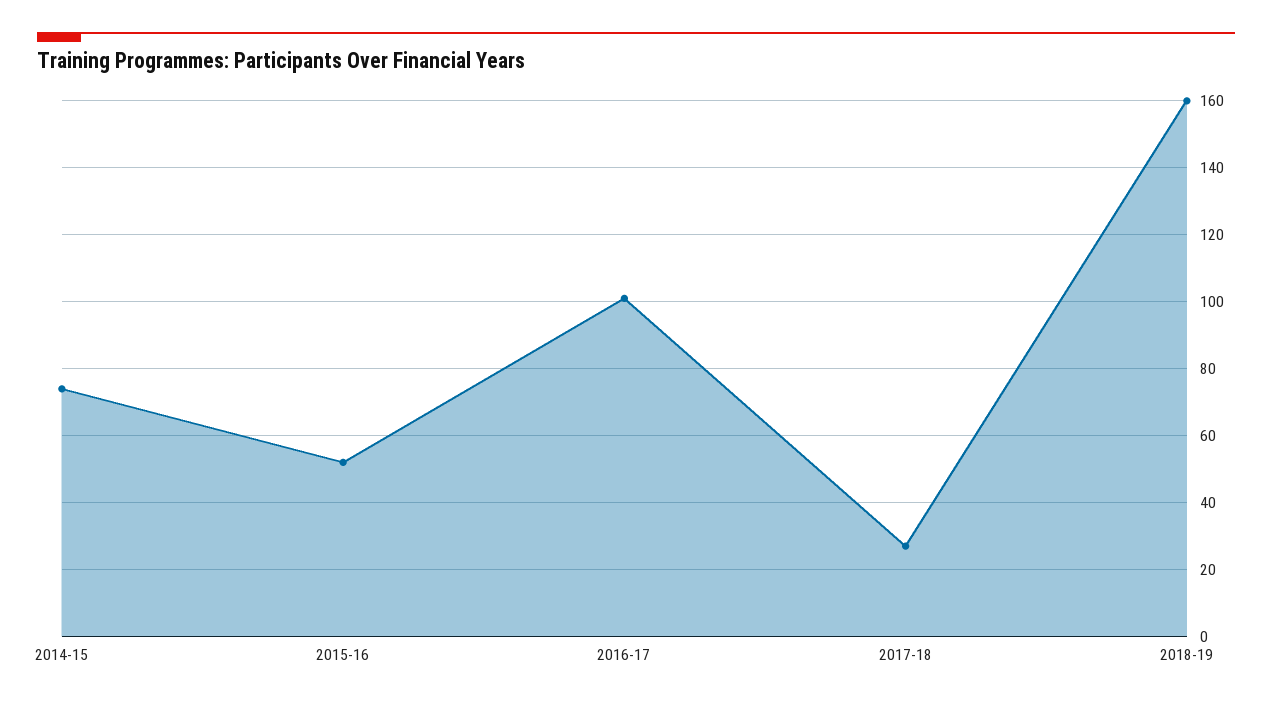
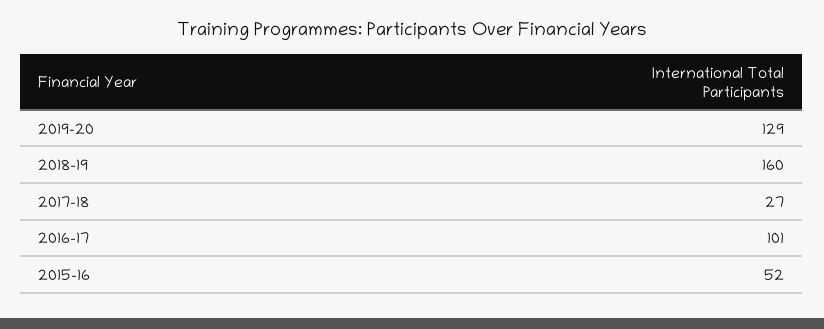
2014-15: 75 -> none
2019-20: none -> 129

